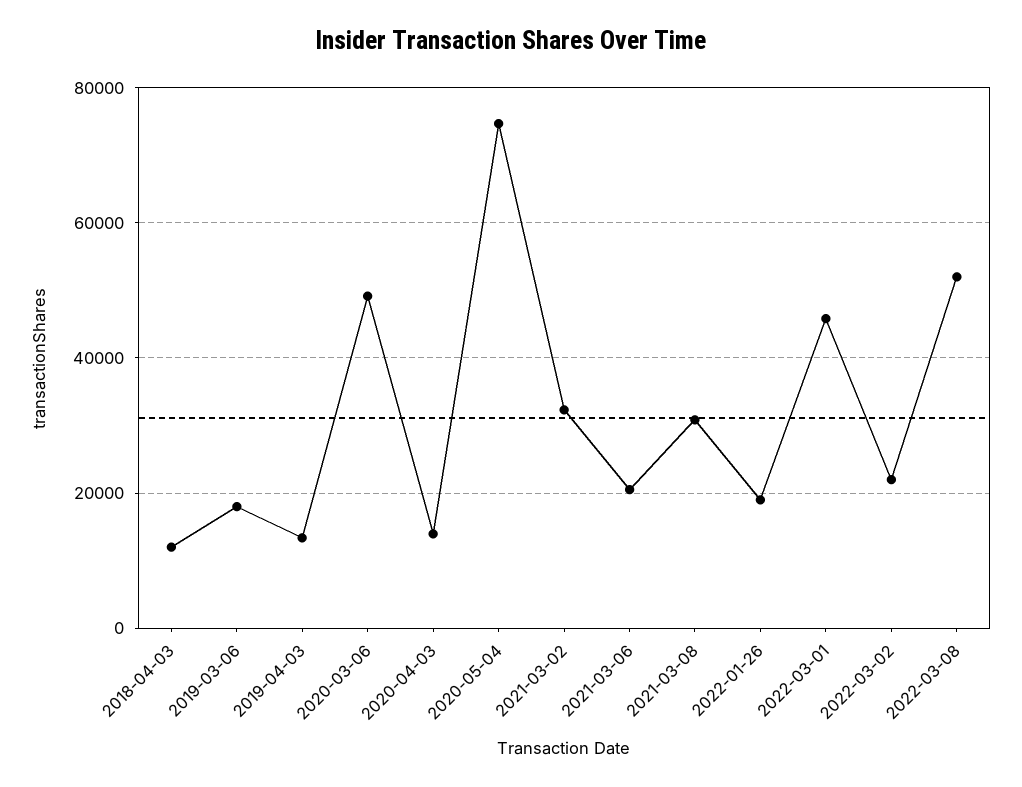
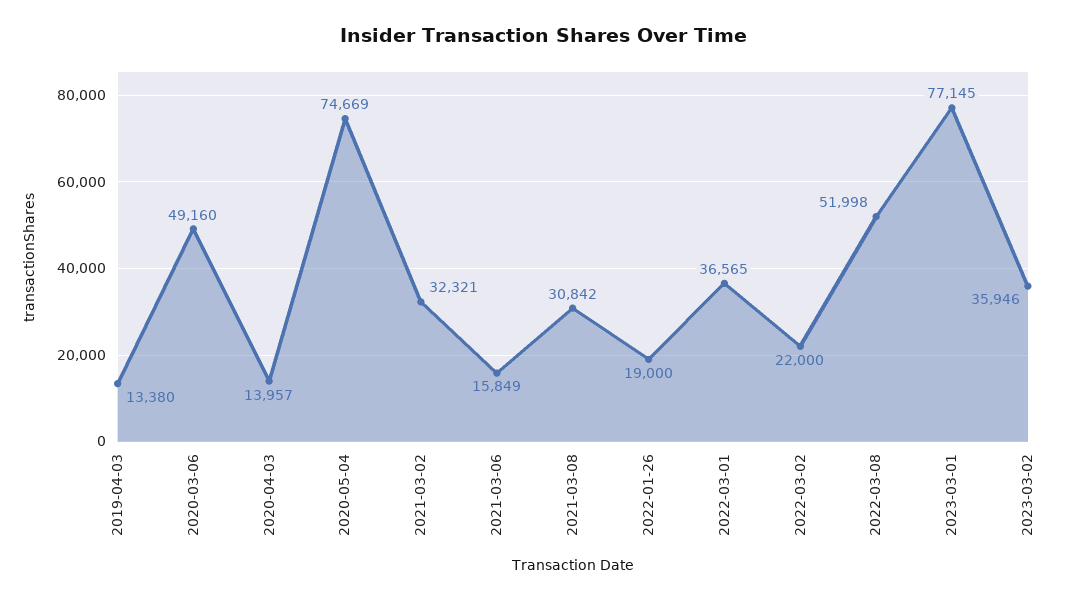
2018-04-03: 12000 -> none
2019-03-06: 18000 -> none
2021-03-06: 20000 -> 15849
2022-03-01: 46000 -> 36565
2023-03-01: none -> 77145
2023-03-02: none -> 35946

